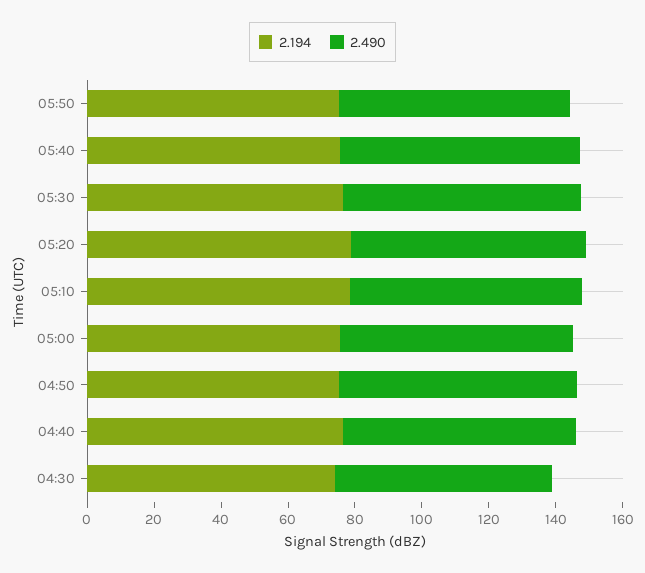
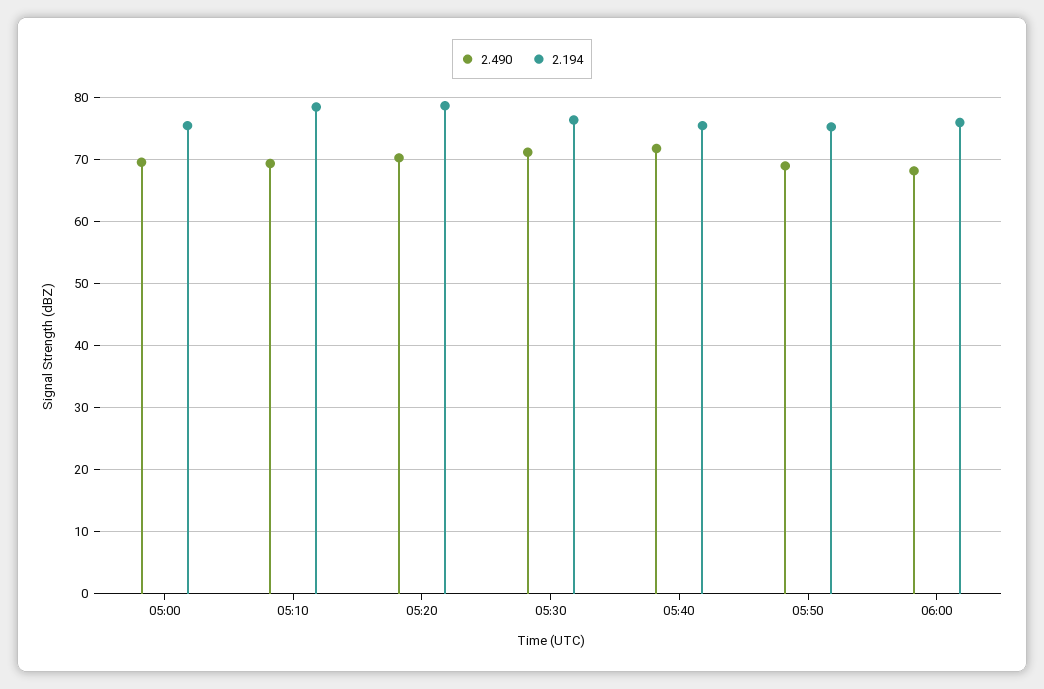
2.194, 04:50: 75 -> none
2.490, 04:50: 70 -> none
2.194, 04:40: 75 -> none
2.490, 04:40: 70 -> none
2.194, 04:30: 75 -> none
2.490, 04:30: 65 -> none
2.490, 06:00: none -> 68
2.194, 06:00: none -> 76

